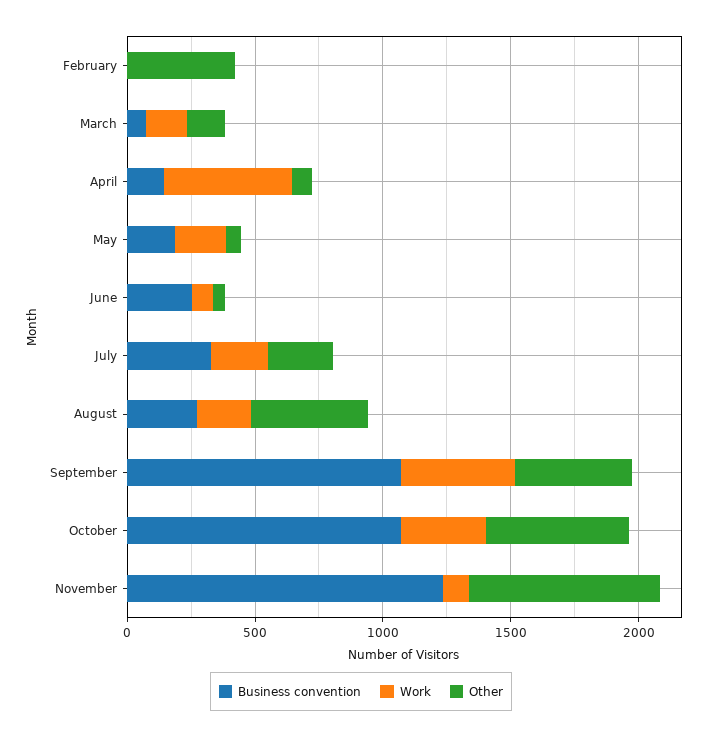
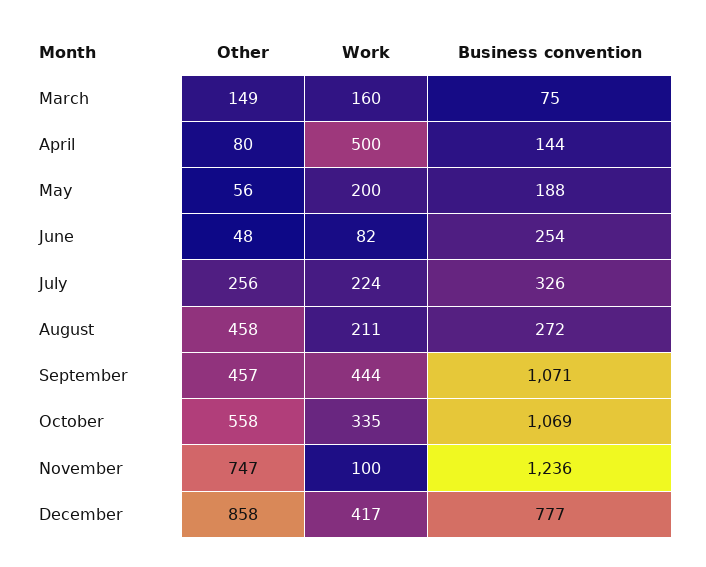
Business convention, February: 0 -> none
Work, February: 0 -> none
Other, February: 400 -> none
Other, December: none -> 858
Work, December: none -> 417
Business convention, December: none -> 777

